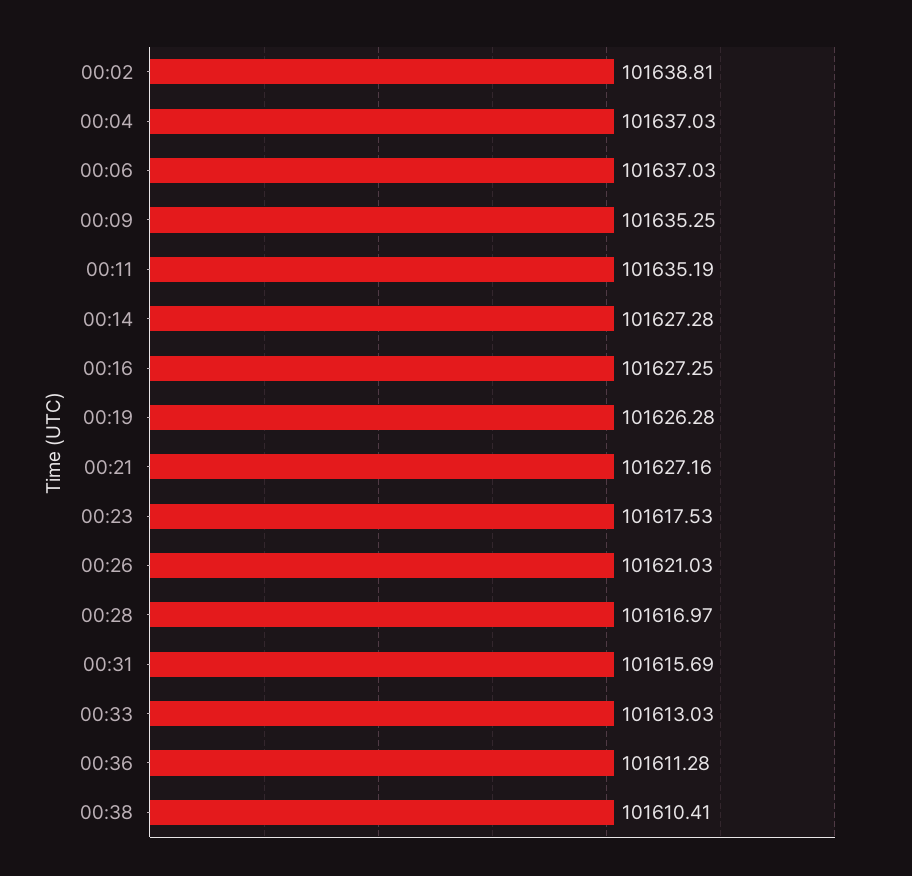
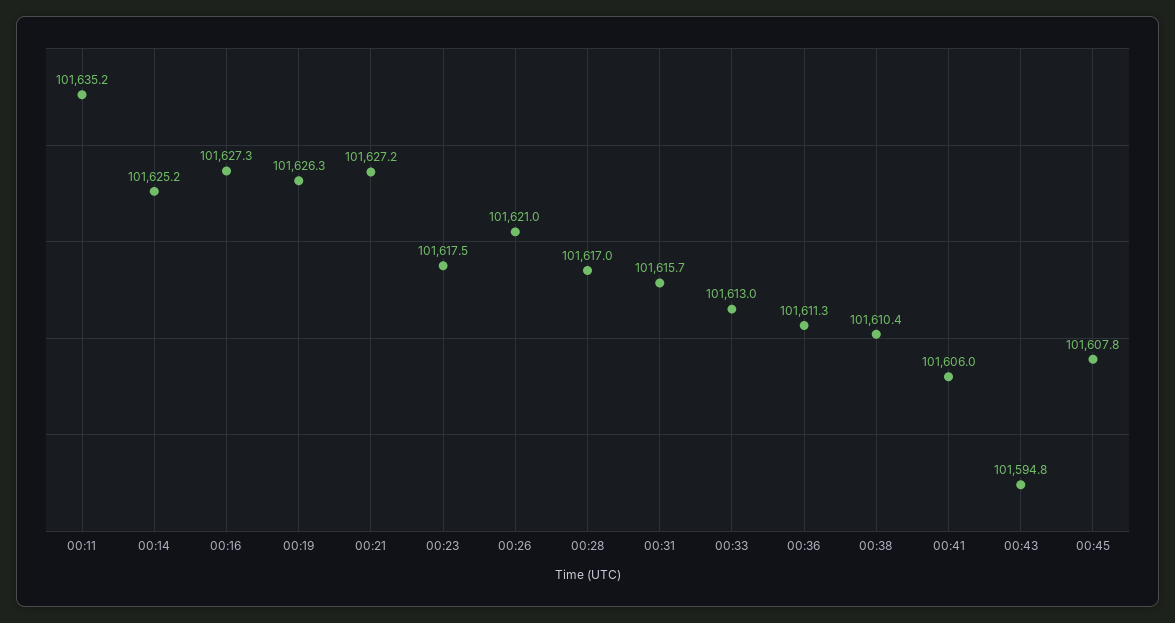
00:02: 101638.81 -> none
00:04: 101637.03 -> none
00:06: 101637.03 -> none
00:09: 101635.25 -> none
00:14: 101627.28 -> 101625.2
00:41: none -> 101606
00:43: none -> 101594.8
00:45: none -> 101607.8

